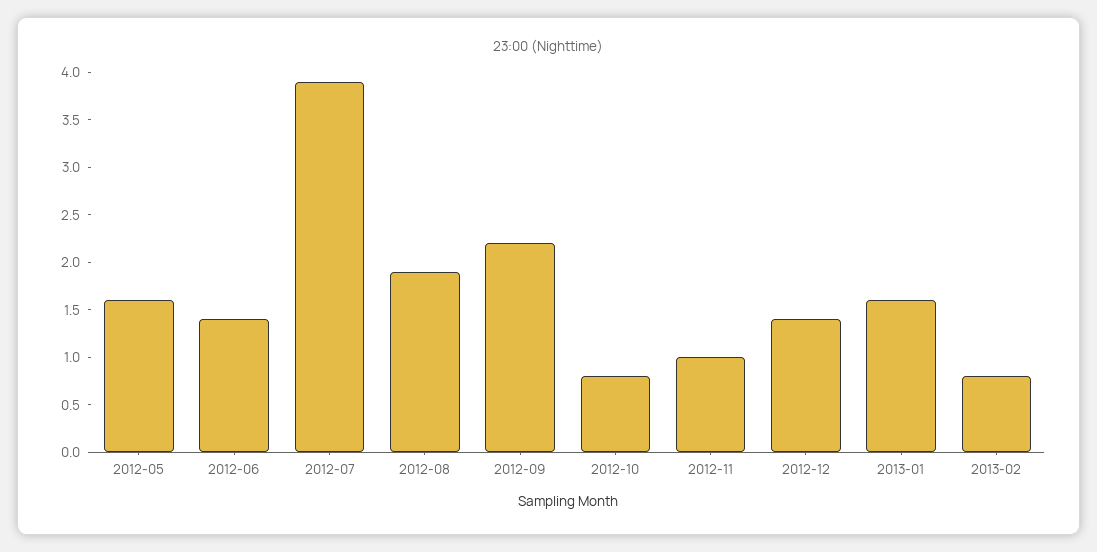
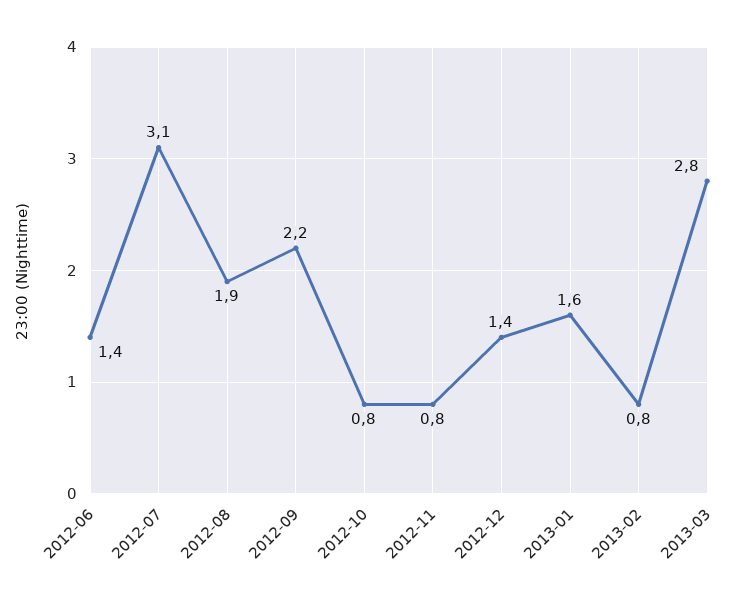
2012-05: 1.6 -> none
2012-07: 3.9 -> 3.1
2012-11: 1 -> 0.8
2013-03: none -> 2.8

